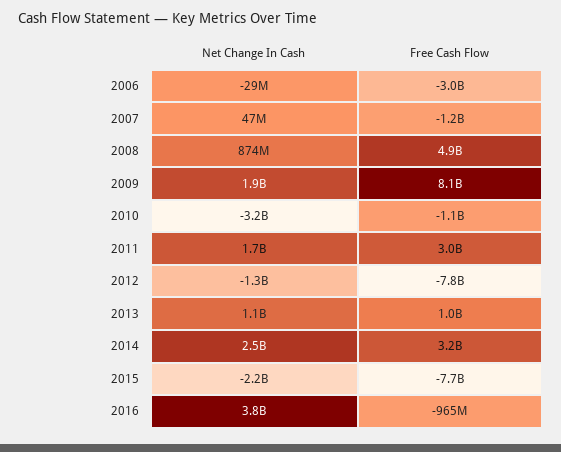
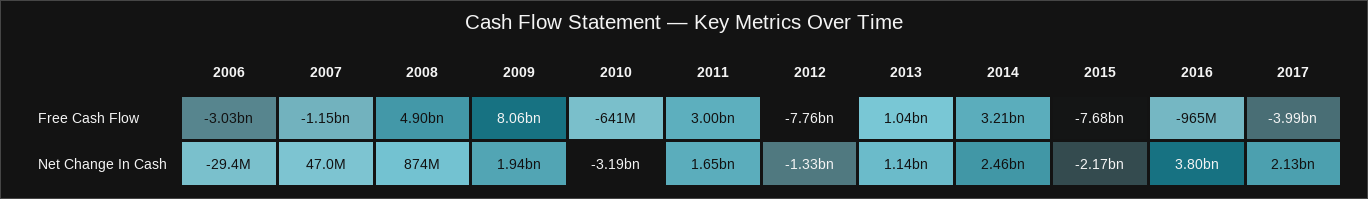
Free Cash Flow, 2010: -1100000000 -> -641000000
Free Cash Flow, 2017: none -> -3990000000
Net Change In Cash, 2017: none -> 2130000000

